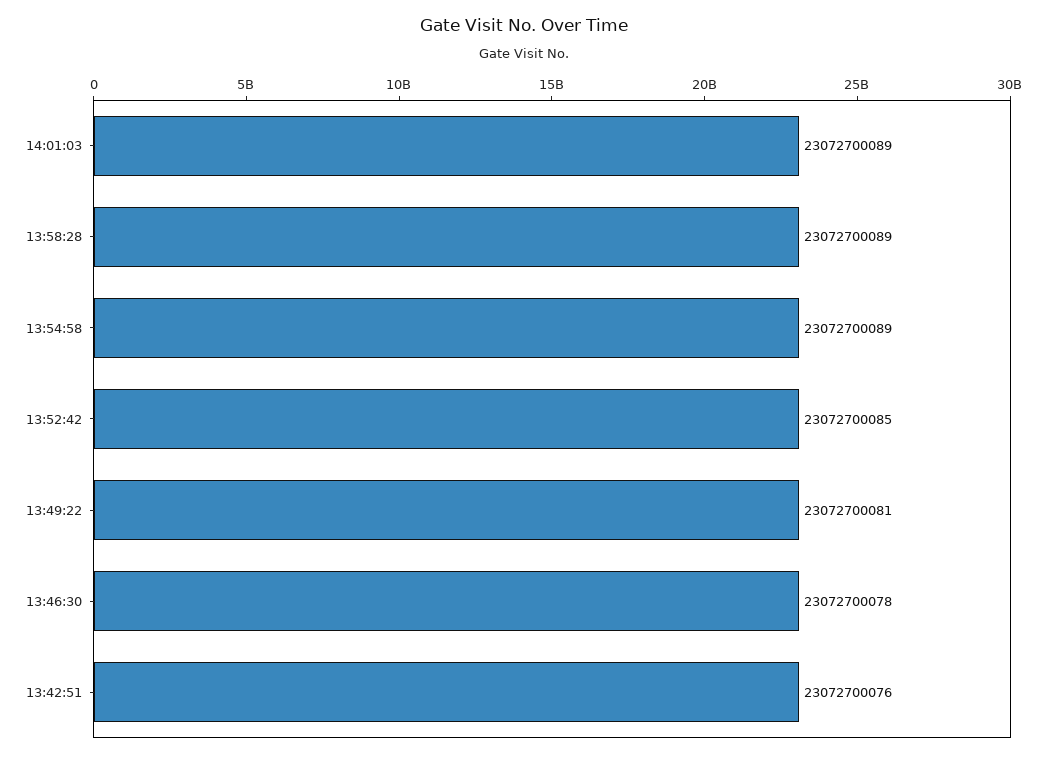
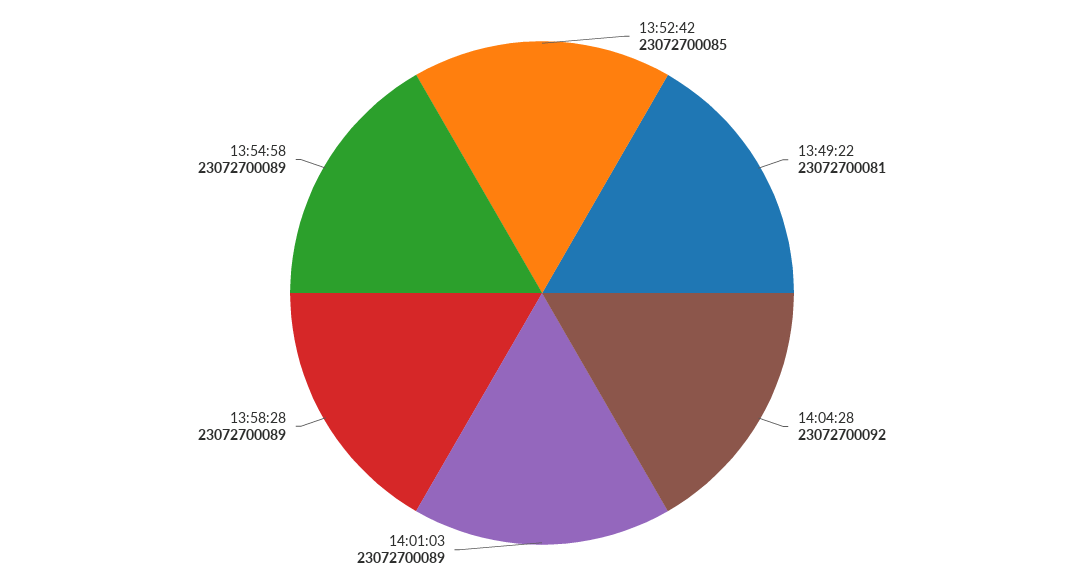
13:46:30: 23072700078 -> none
13:42:51: 23072700076 -> none
14:04:28: none -> 23072700092

